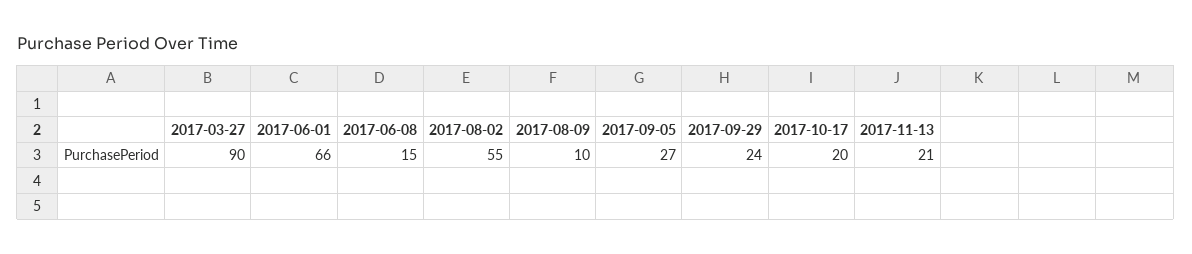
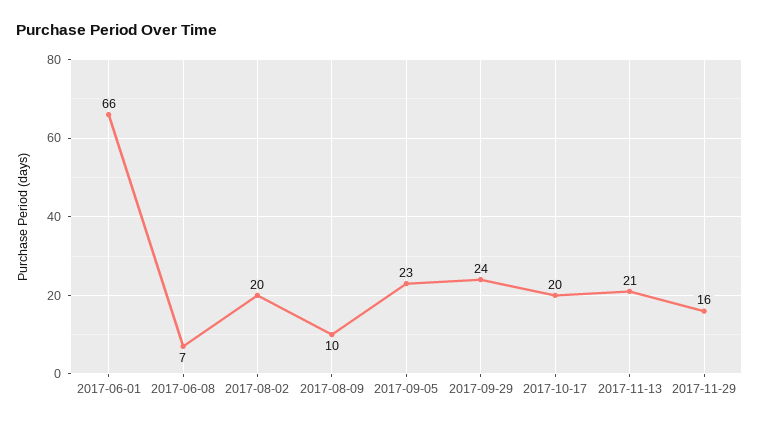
2017-03-27: 90 -> none
2017-06-08: 15 -> 7
2017-08-02: 55 -> 20
2017-09-05: 27 -> 23
2017-11-29: none -> 16

